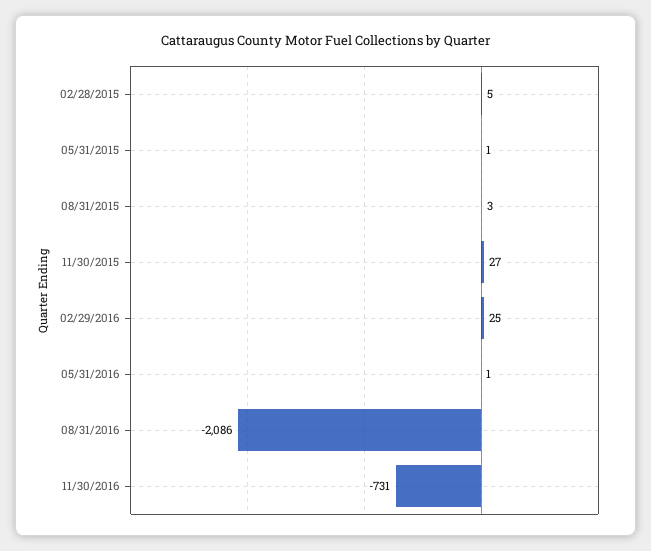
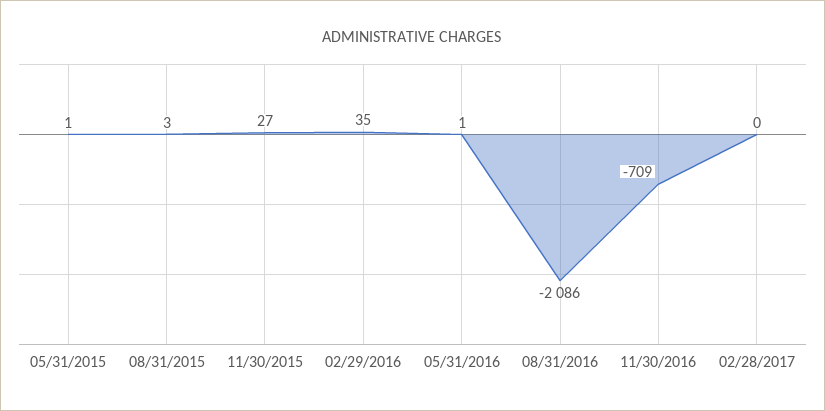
02/28/2015: 5 -> none
02/29/2016: 25 -> 35
11/30/2016: -731 -> -709
02/28/2017: none -> 0

